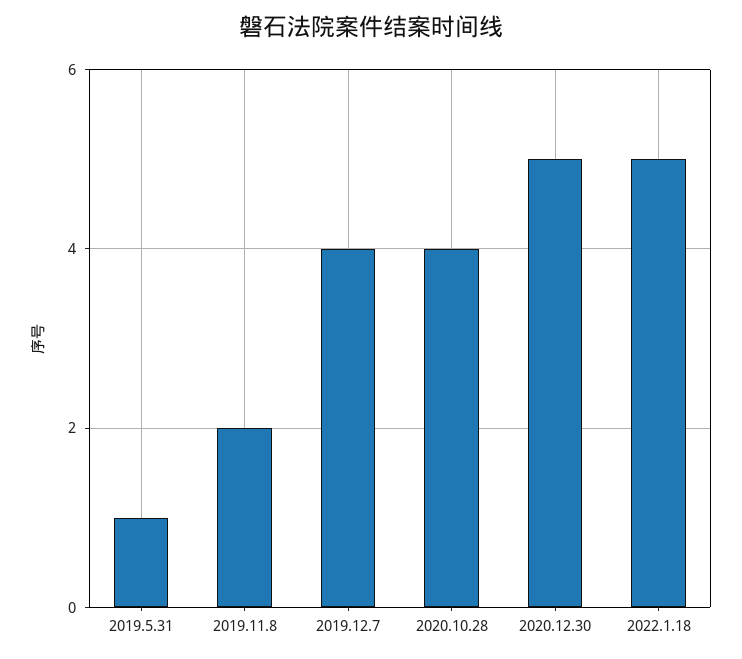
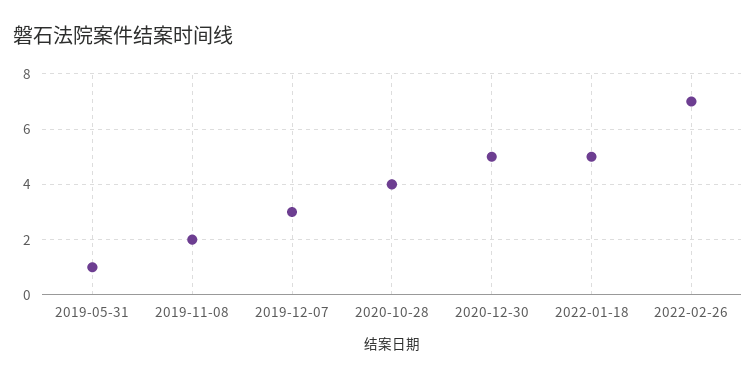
2019.12.7: 4 -> 3
2022-02-26: none -> 7

